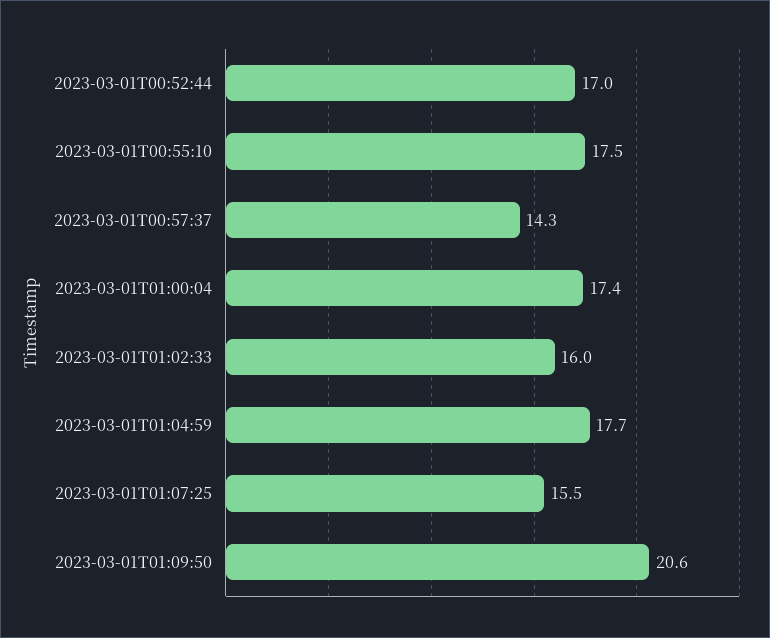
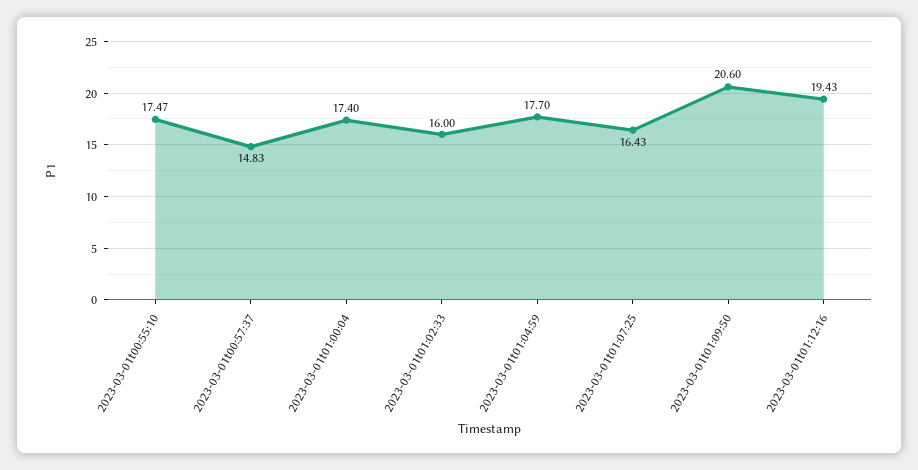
2023-03-01T00:52:44: 17 -> none
2023-03-01T00:57:37: 14.3 -> 14.83
2023-03-01T01:07:25: 15.5 -> 16.43
2023-03-01t01:12:16: none -> 19.43

